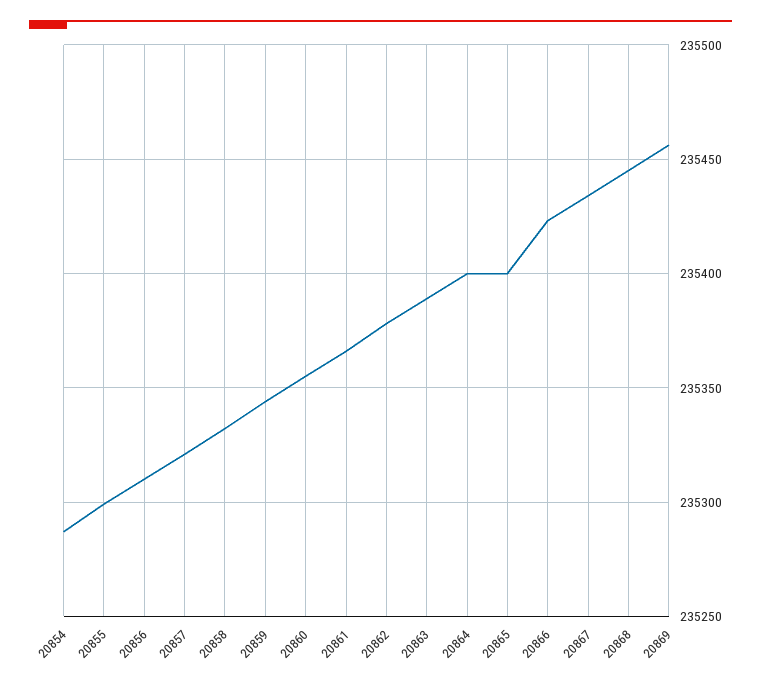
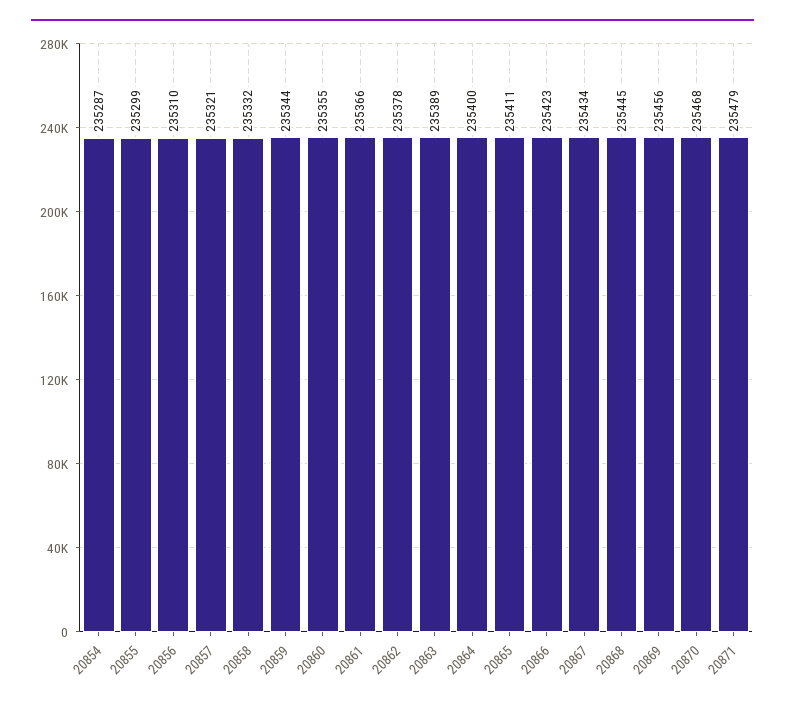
20865: 235400 -> 235411
20870: none -> 235468
20871: none -> 235479

